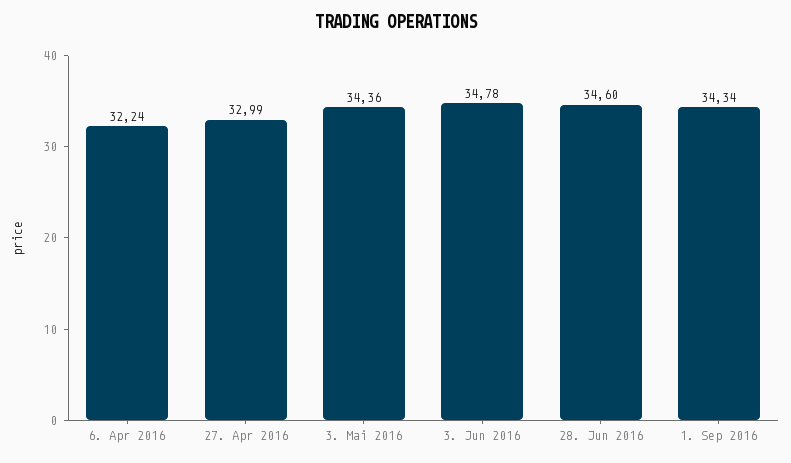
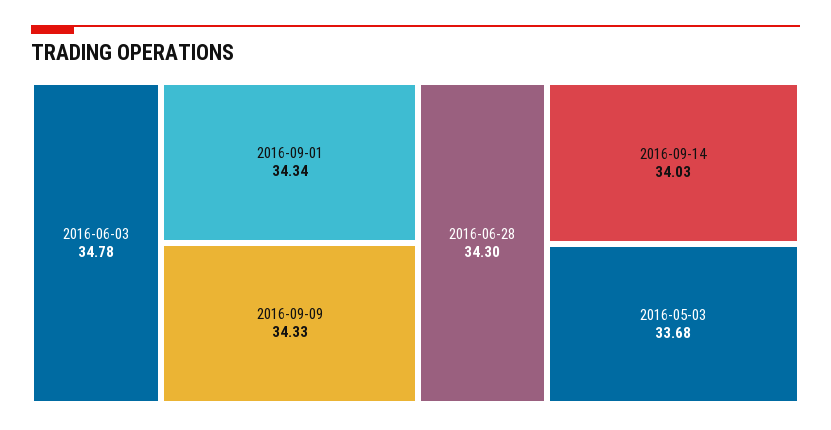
6. Apr 2016: 32.24 -> none
27. Apr 2016: 32.99 -> none
3. Mai 2016: 34.36 -> 33.68
28. Jun 2016: 34.6 -> 34.3
2016-09-09: none -> 34.33
2016-09-14: none -> 34.03

